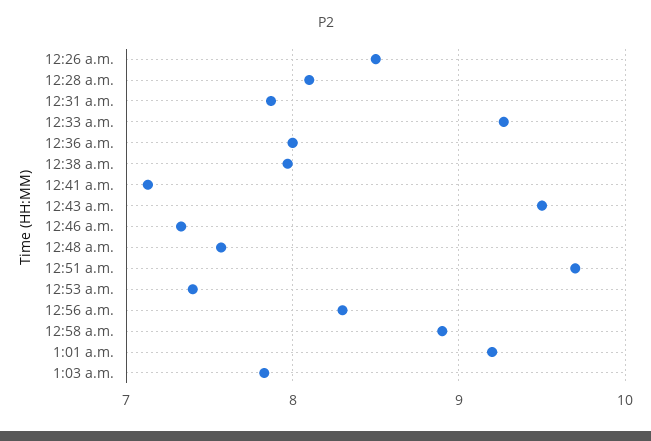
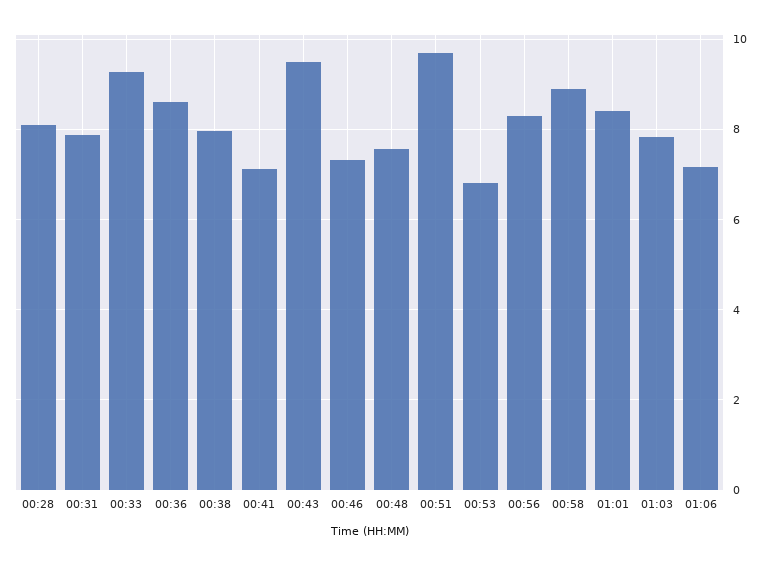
12:26 a.m.: 8.5 -> none
12:36 a.m.: 8 -> 8.6
12:53 a.m.: 7.4 -> 6.8
1:01 a.m.: 9.2 -> 8.4
01:06: none -> 7.2

